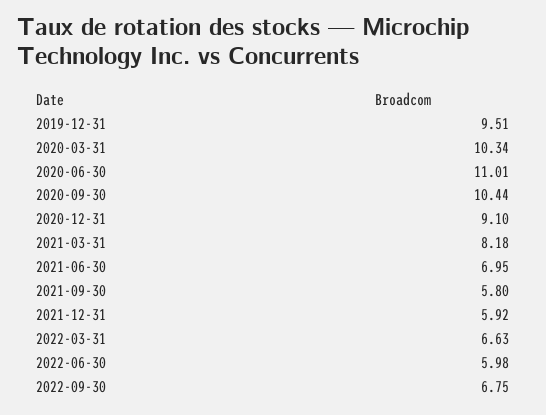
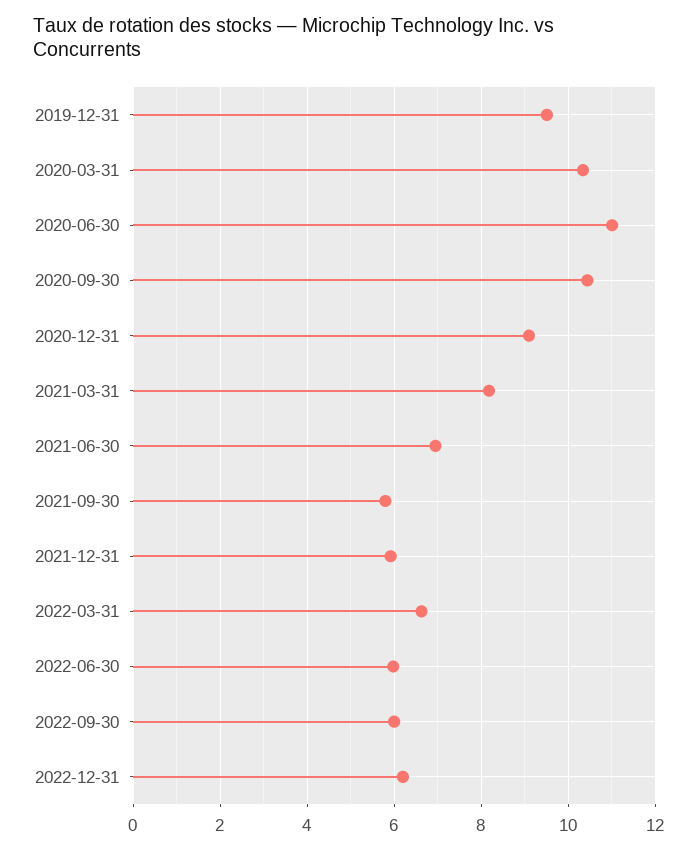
2022-09-30: 6.75 -> 6
2022-12-31: none -> 6.2

